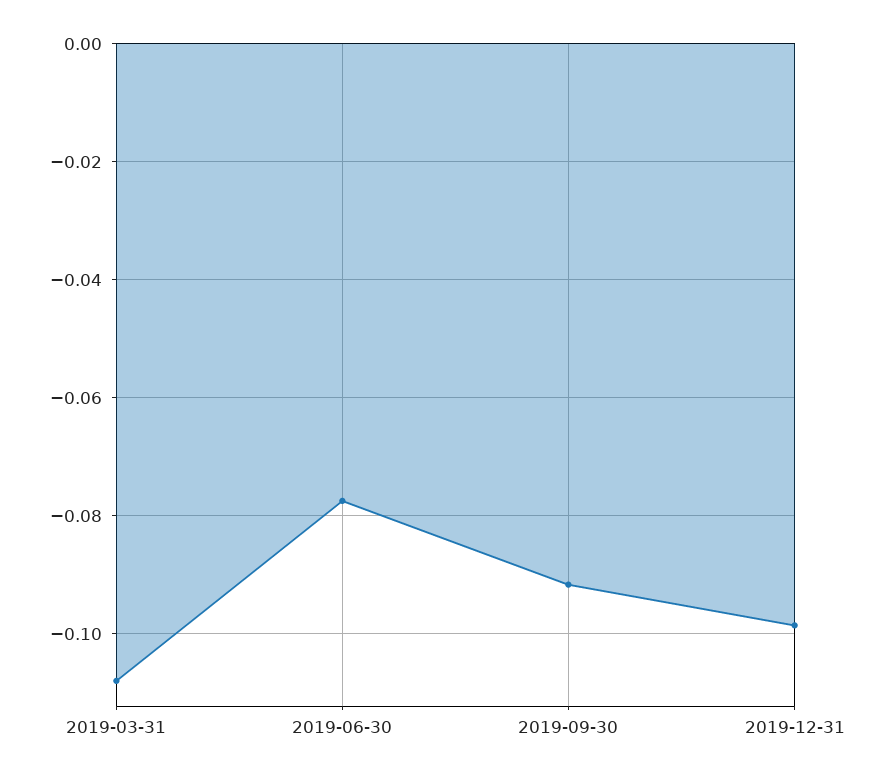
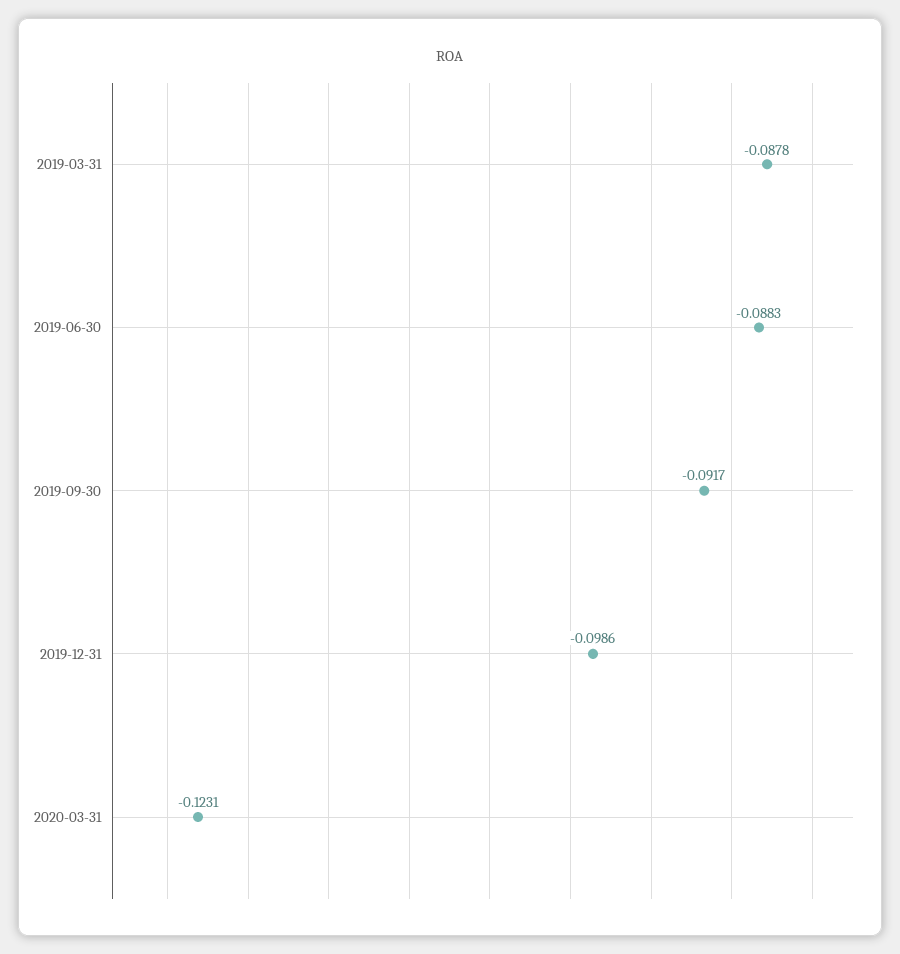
2019-03-31: -0.108 -> -0.0878
2019-06-30: -0.078 -> -0.0883
2020-03-31: none -> -0.1231

